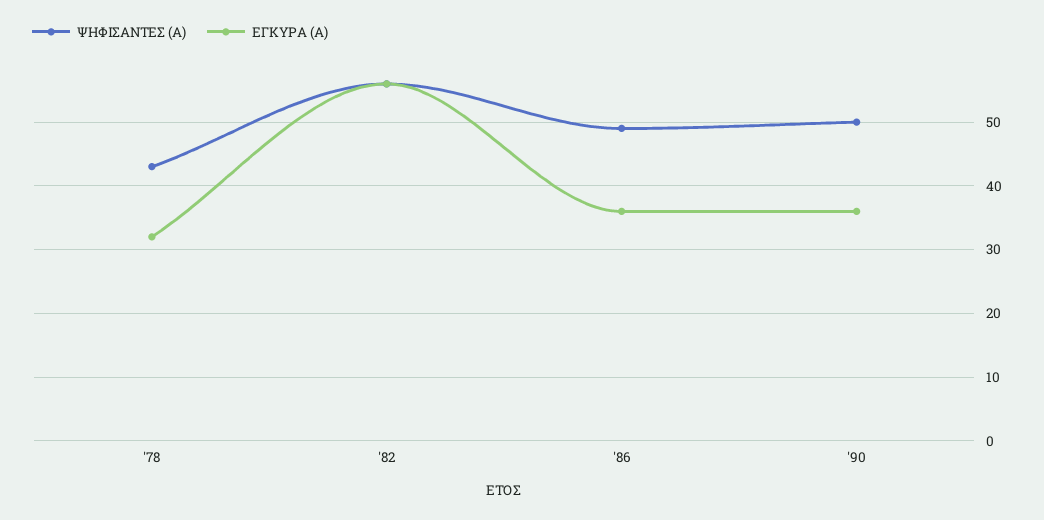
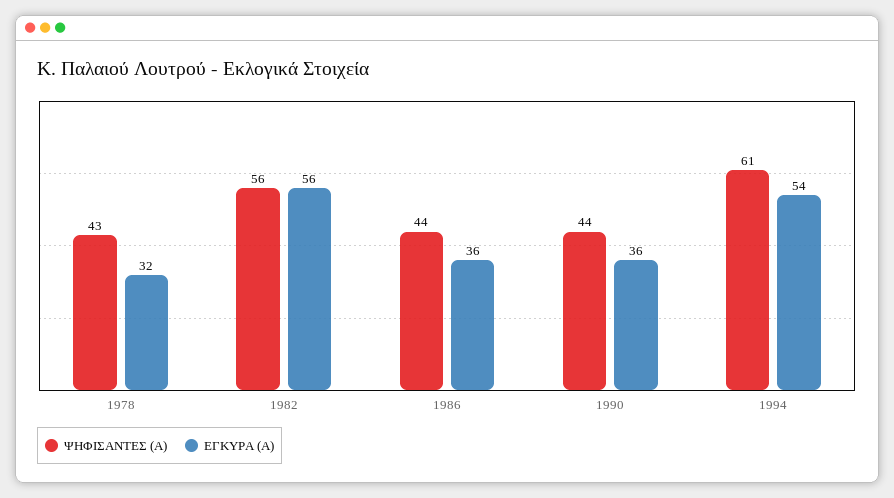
ΨΗΦΙΣΑΝΤΕΣ (Α), '86: 49 -> 44
ΨΗΦΙΣΑΝΤΕΣ (Α), '90: 50 -> 44
ΨΗΦΙΣΑΝΤΕΣ (Α), 1994: none -> 61
ΕΓΚΥΡΑ (Α), 1994: none -> 54

